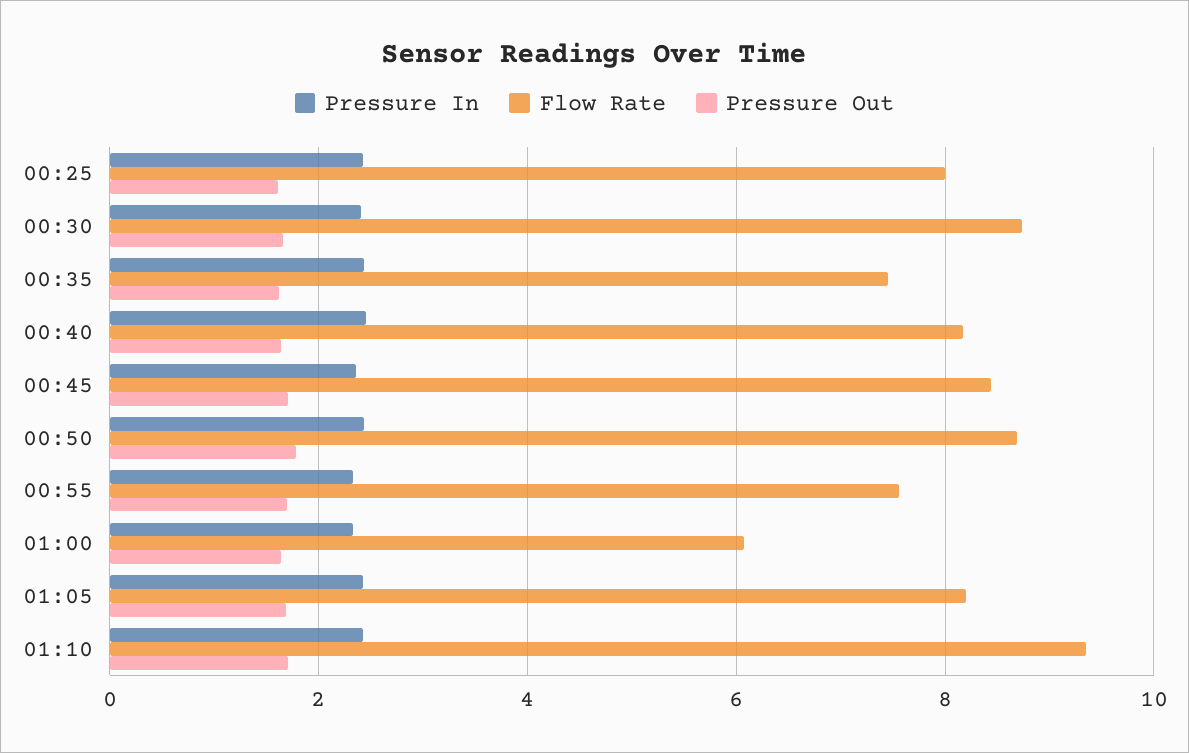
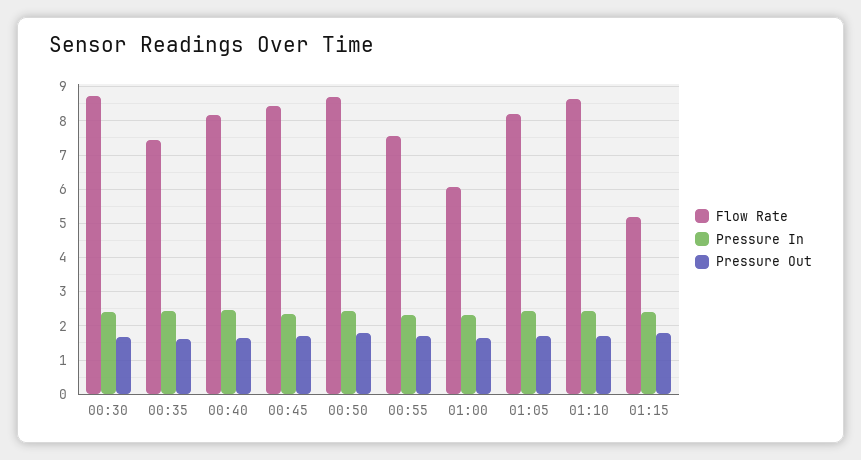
Pressure In, 00:25: 2.4 -> none
Flow Rate, 00:25: 8 -> none
Pressure Out, 00:25: 1.6 -> none
Flow Rate, 01:10: 9.4 -> 8.6
Flow Rate, 01:15: none -> 5.2
Pressure In, 01:15: none -> 2.4
Pressure Out, 01:15: none -> 1.8

